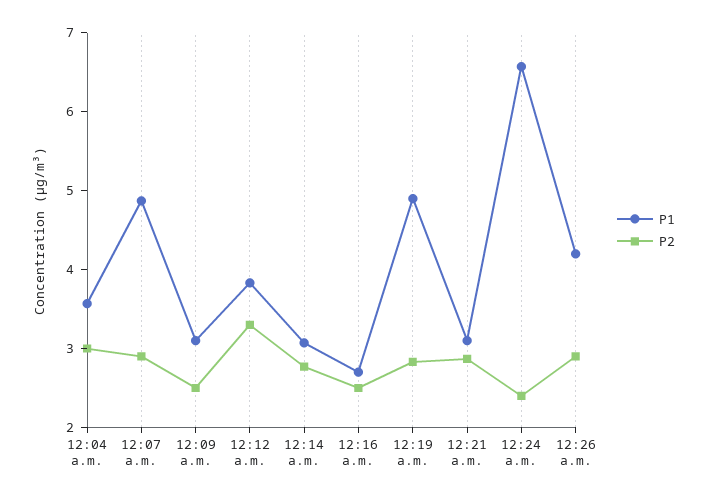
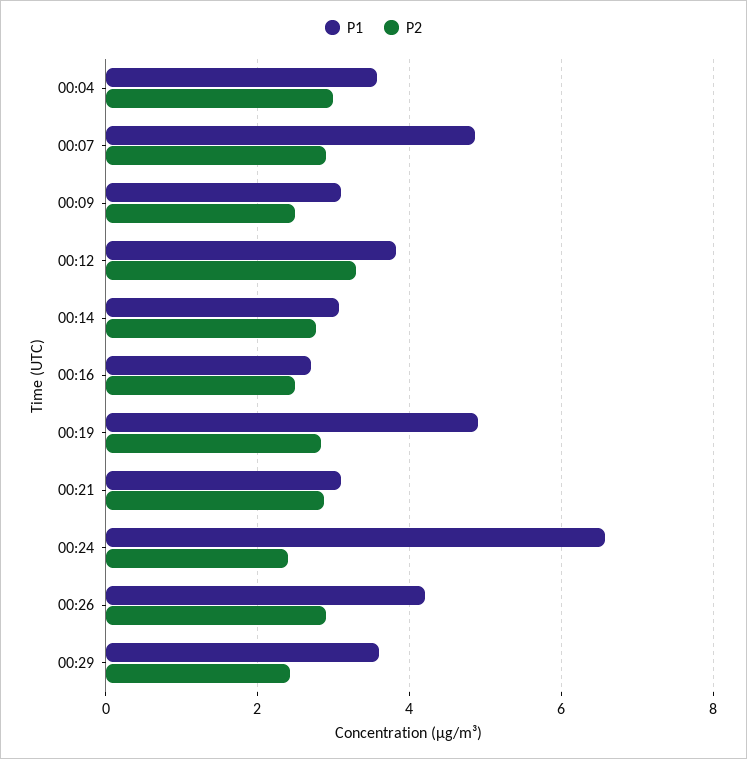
P1, 00:29: none -> 3.6
P2, 00:29: none -> 2.4

